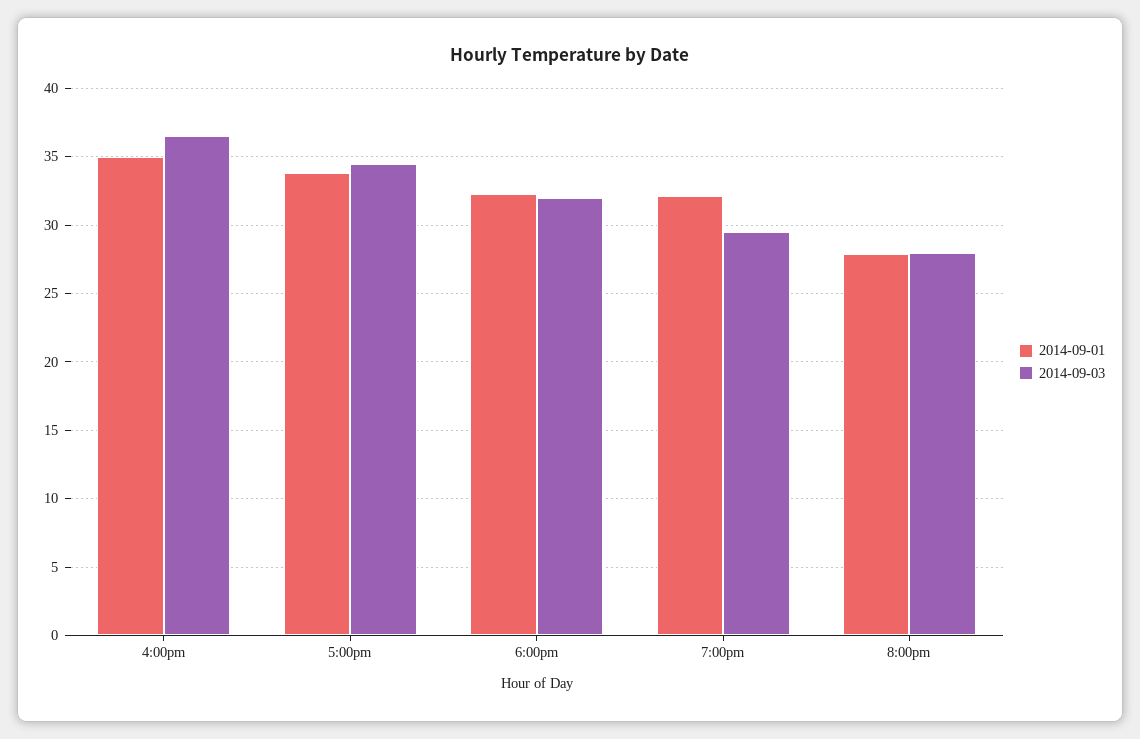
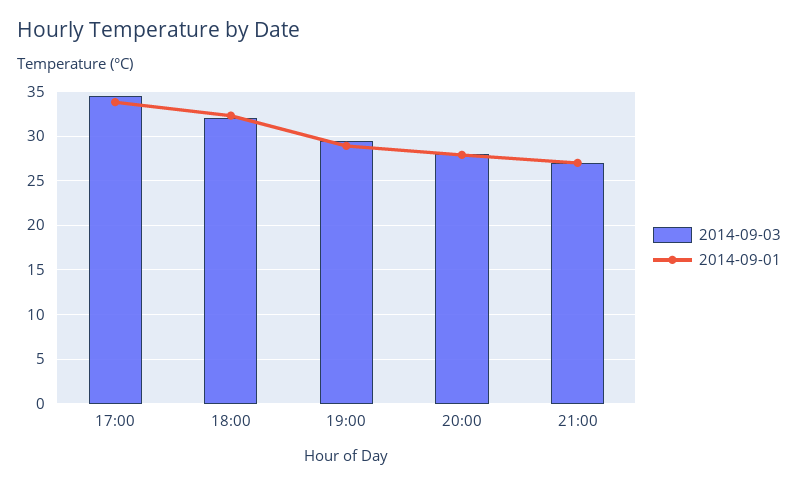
2014-09-01, 4:00pm: 35 -> none
2014-09-03, 4:00pm: 36.5 -> none
2014-09-01, 7:00pm: 32 -> 29
2014-09-03, 21:00: none -> 27
2014-09-01, 21:00: none -> 27

